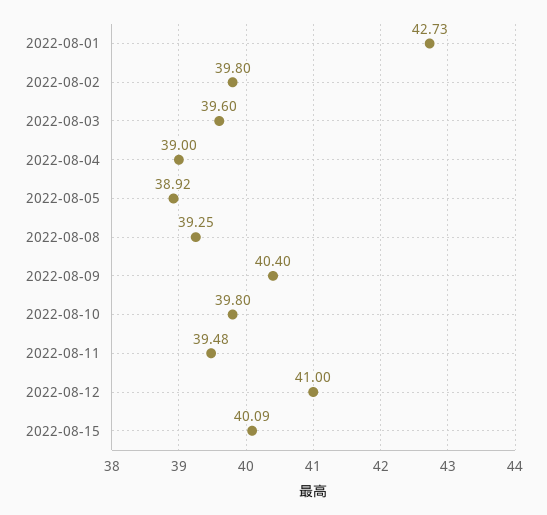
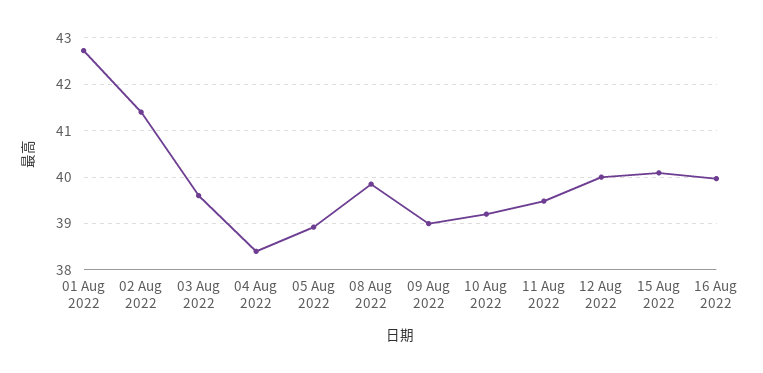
2022-08-02: 39.8 -> 41.4
2022-08-04: 39 -> 38.4
2022-08-08: 39.25 -> 39.8
2022-08-09: 40.4 -> 39
2022-08-10: 39.8 -> 39.2
2022-08-12: 41 -> 40
16 Aug 2022: none -> 40

